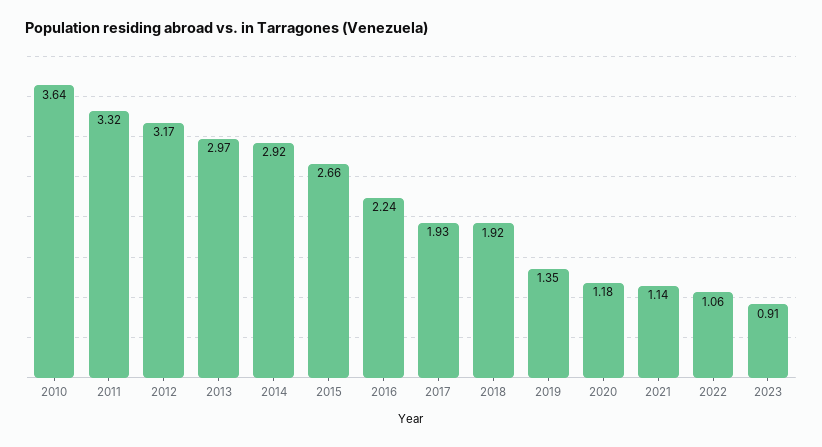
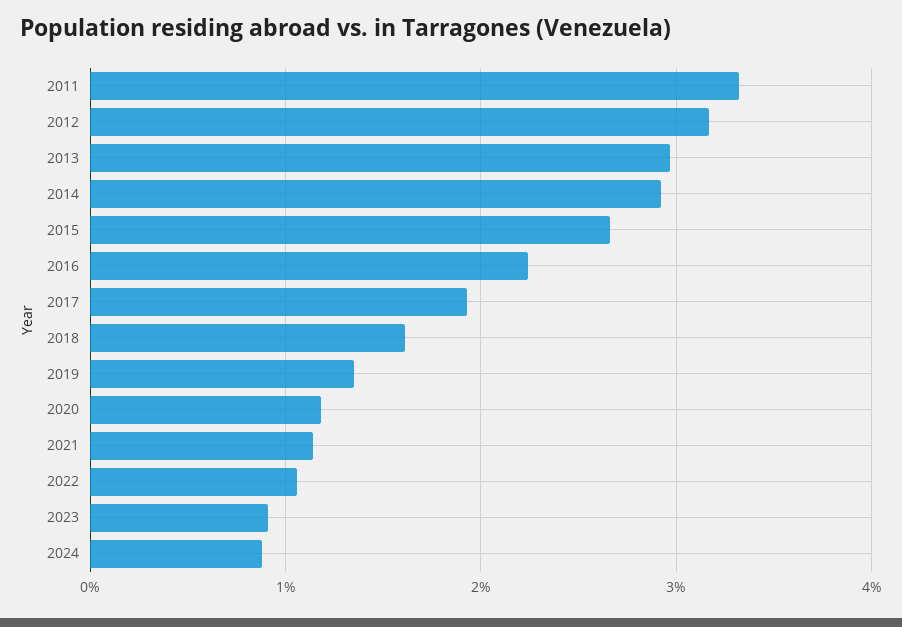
2010: 3.64 -> none
2018: 1.92 -> 1.6
2024: none -> 0.9

